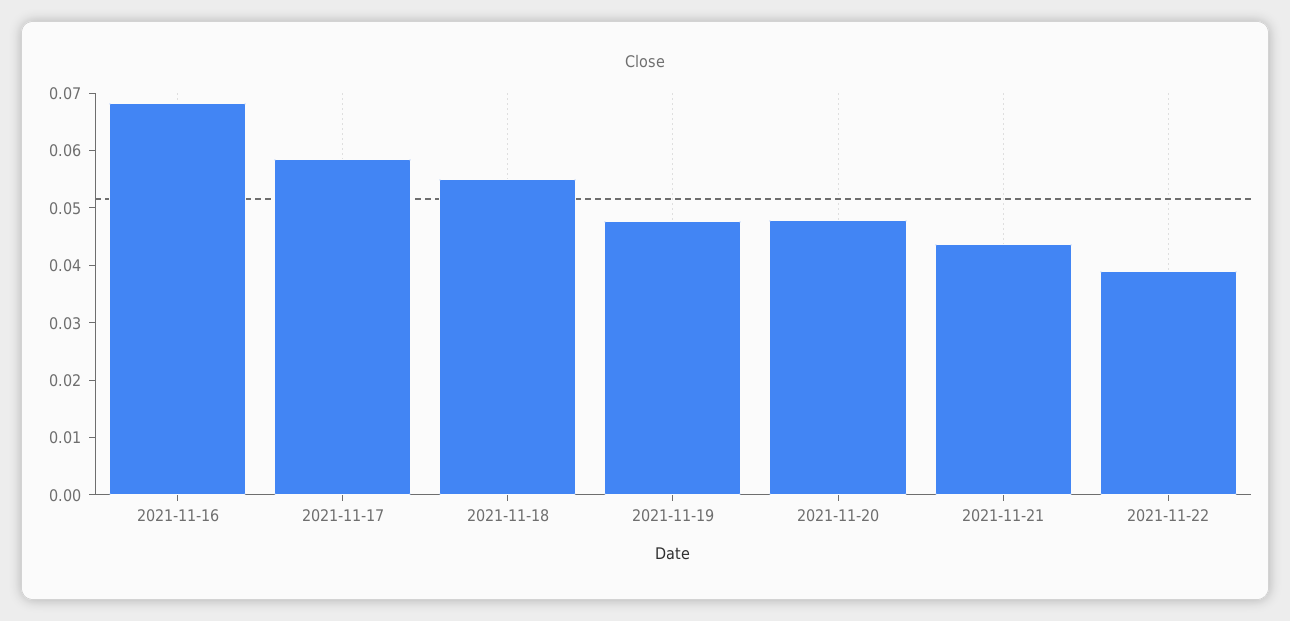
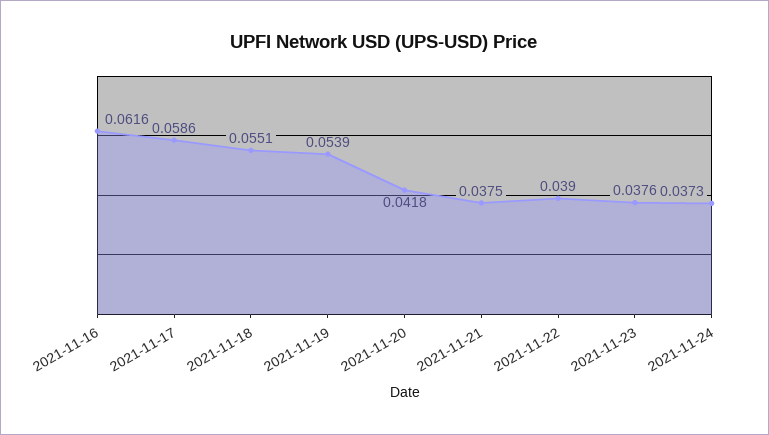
2021-11-16: 0.068 -> 0.0616
2021-11-19: 0.048 -> 0.0539
2021-11-20: 0.048 -> 0.0418
2021-11-21: 0.044 -> 0.0375
2021-11-23: none -> 0.0376
2021-11-24: none -> 0.0373

